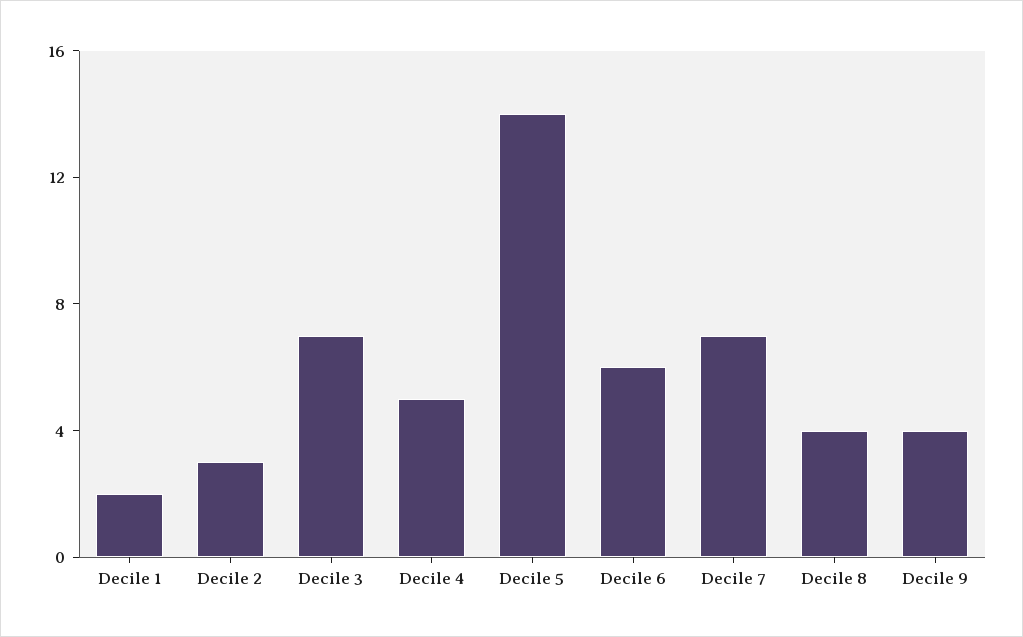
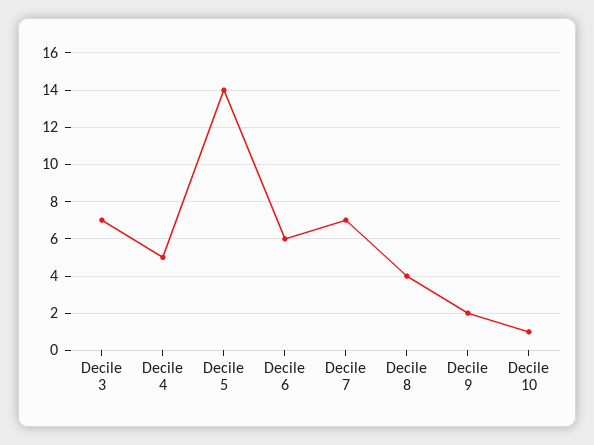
Decile 1: 2 -> none
Decile 2: 3 -> none
Decile 9: 4 -> 2
Decile 10: none -> 1

